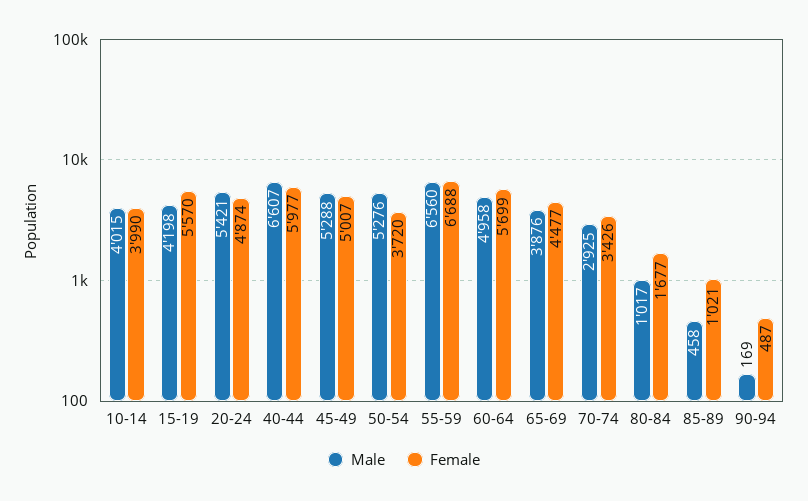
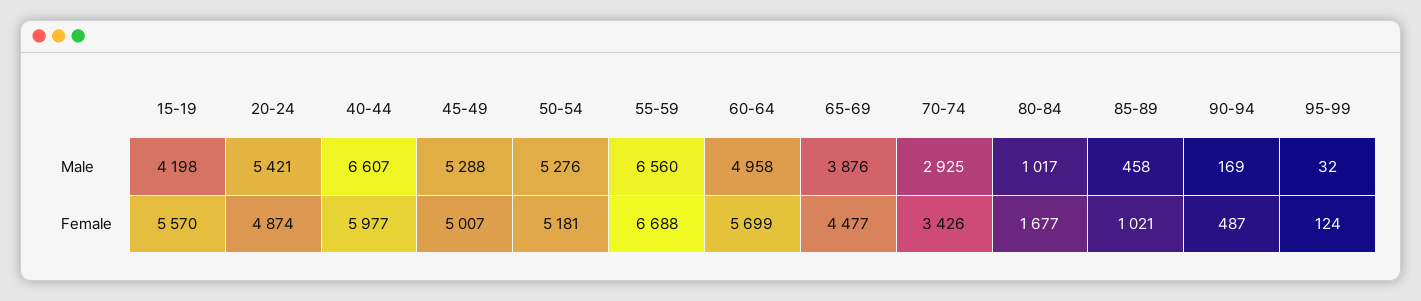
Male, 10-14: 4015 -> none
Female, 10-14: 3990 -> none
Female, 50-54: 3720 -> 5181
Male, 95-99: none -> 32
Female, 95-99: none -> 124

